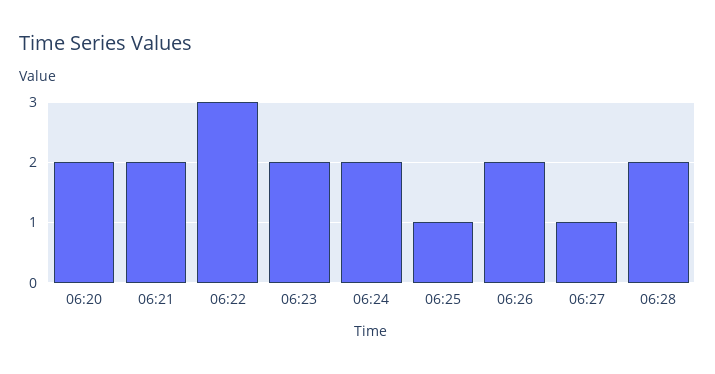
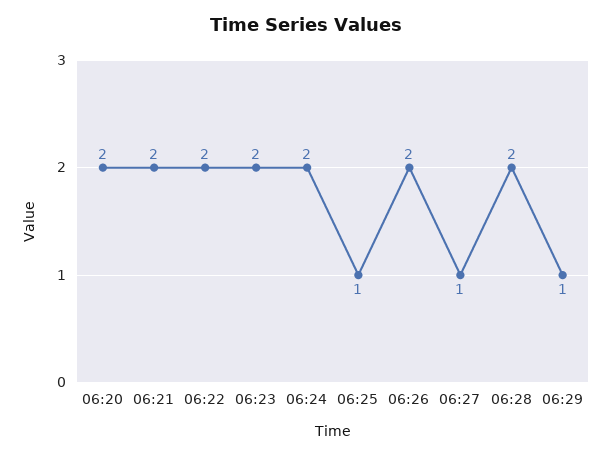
06:22: 3 -> 2
06:29: none -> 1

